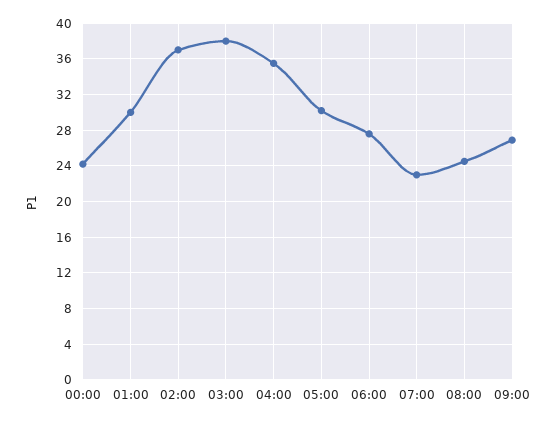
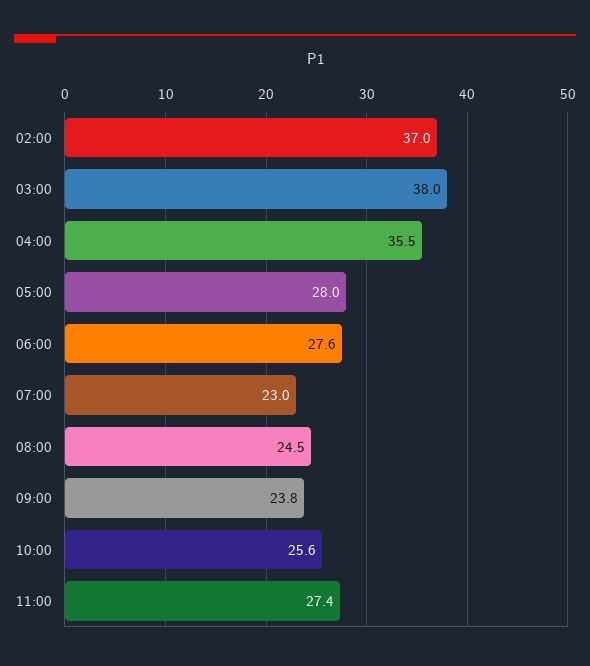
00:00: 24 -> none
01:00: 30 -> none
05:00: 30 -> 28
09:00: 27 -> 23.8
10:00: none -> 25.6
11:00: none -> 27.4

